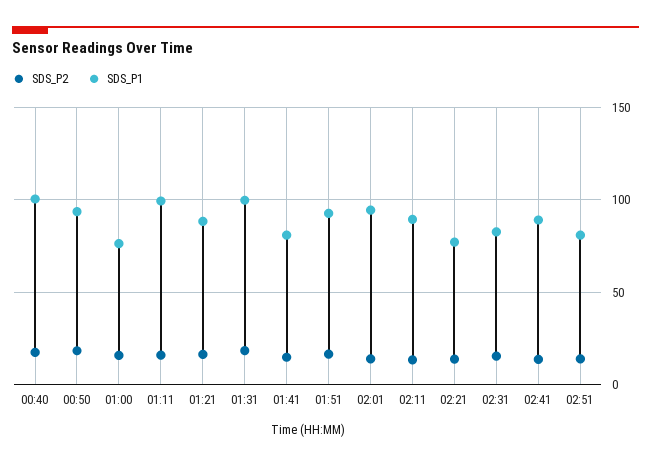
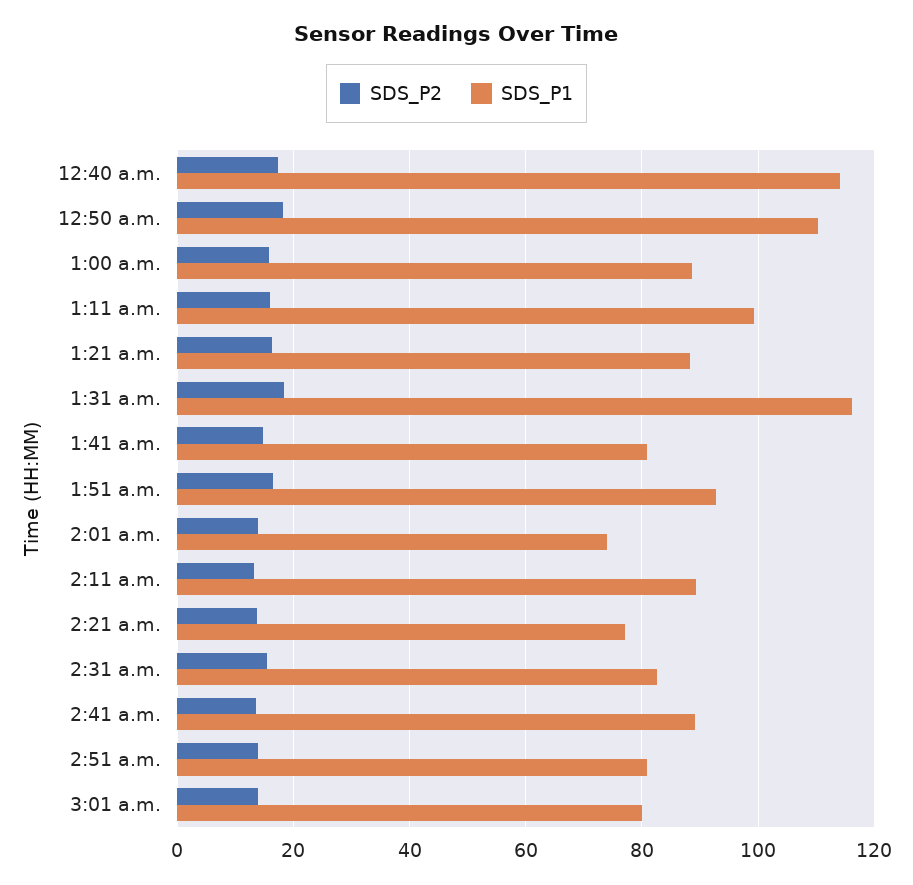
SDS_P1, 00:40: 100 -> 114
SDS_P1, 00:50: 95 -> 110
SDS_P1, 01:00: 75 -> 88
SDS_P1, 01:31: 100 -> 116
SDS_P1, 02:01: 95 -> 74
SDS_P2, 3:01 a.m.: none -> 14
SDS_P1, 3:01 a.m.: none -> 80

